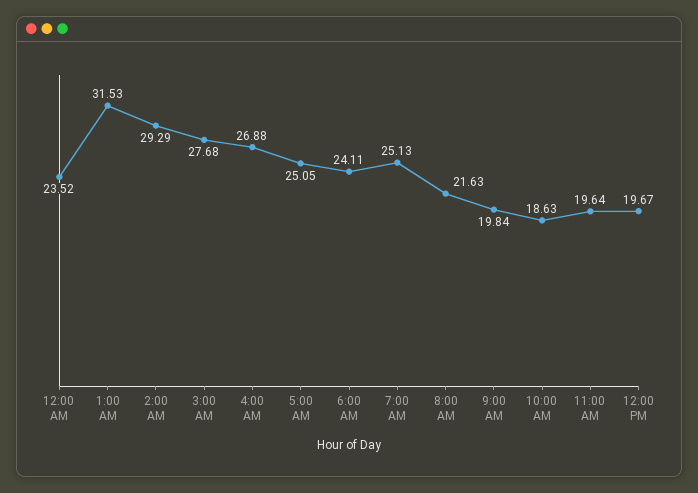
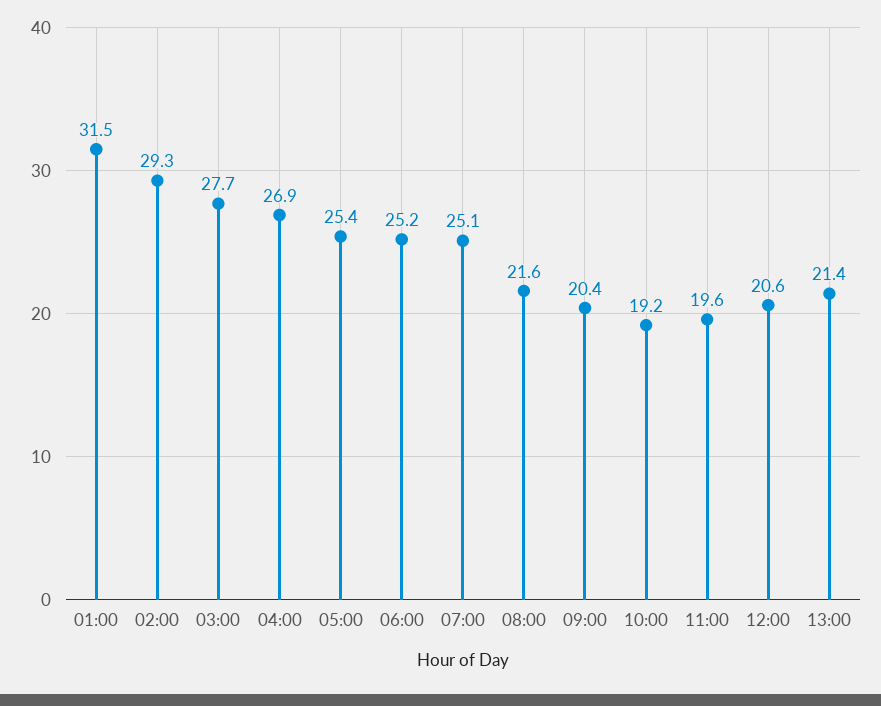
12:00 AM: 23.52 -> none
5:00 AM: 25.05 -> 25.4
6:00 AM: 24.11 -> 25.2
9:00 AM: 19.84 -> 20.4
10:00 AM: 18.63 -> 19.2
12:00 PM: 19.67 -> 20.6
13:00: none -> 21.4

